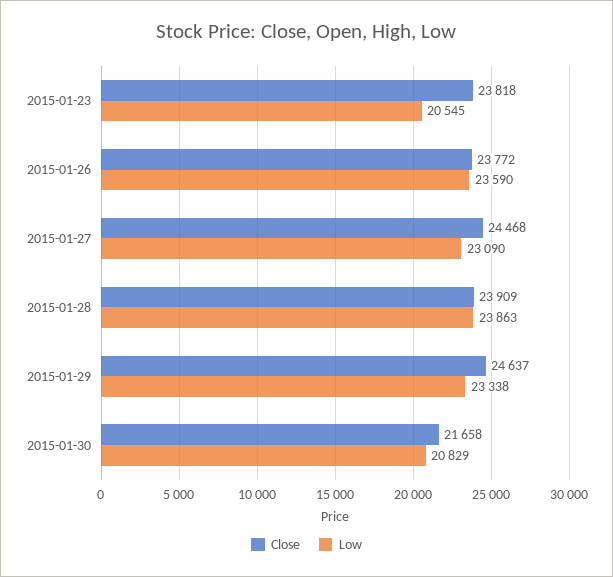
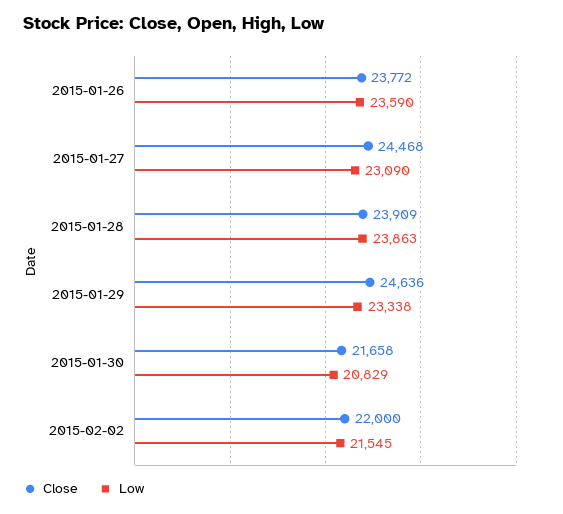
Close, 2015-01-23: 23818 -> none
Low, 2015-01-23: 20545 -> none
Close, 2015-01-29: 24637 -> 24636
Close, 2015-02-02: none -> 22000
Low, 2015-02-02: none -> 21545

